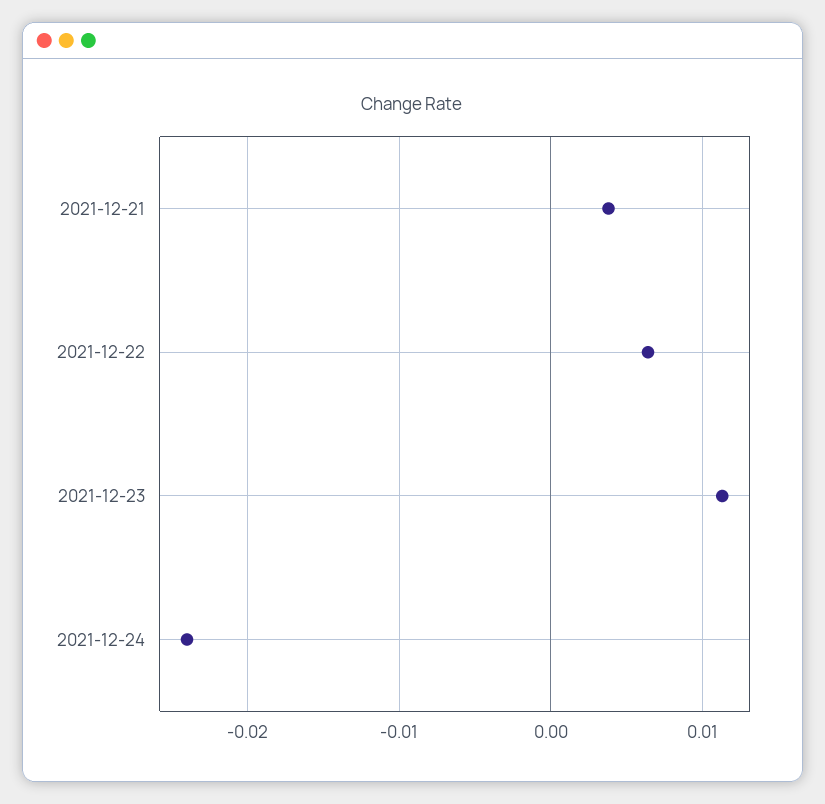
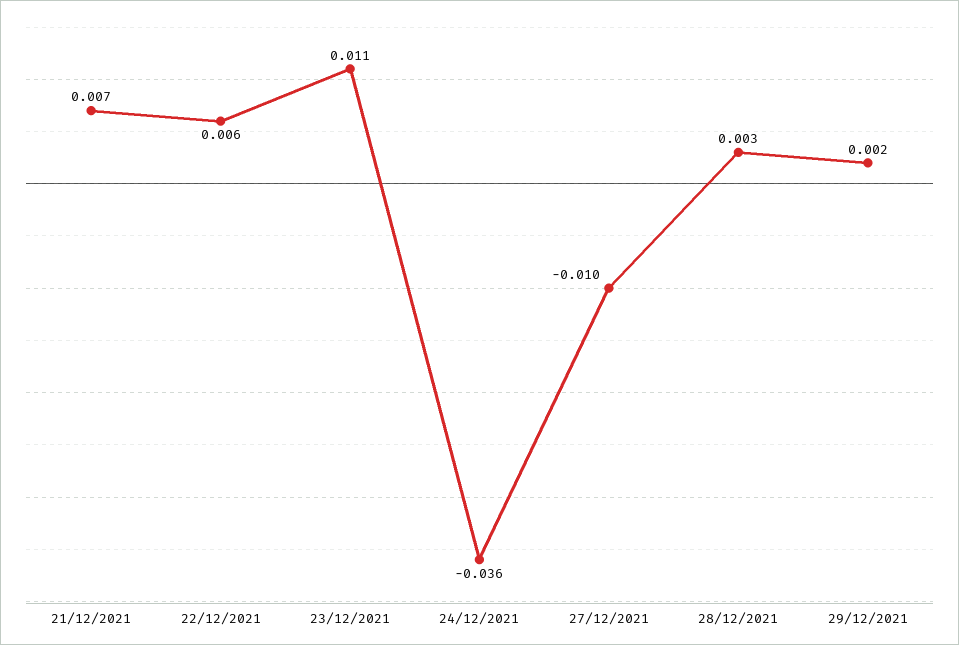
2021-12-21: 0.004 -> 0.007
2021-12-24: -0.024 -> -0.036
27/12/2021: none -> -0.01
28/12/2021: none -> 0.003
29/12/2021: none -> 0.002

